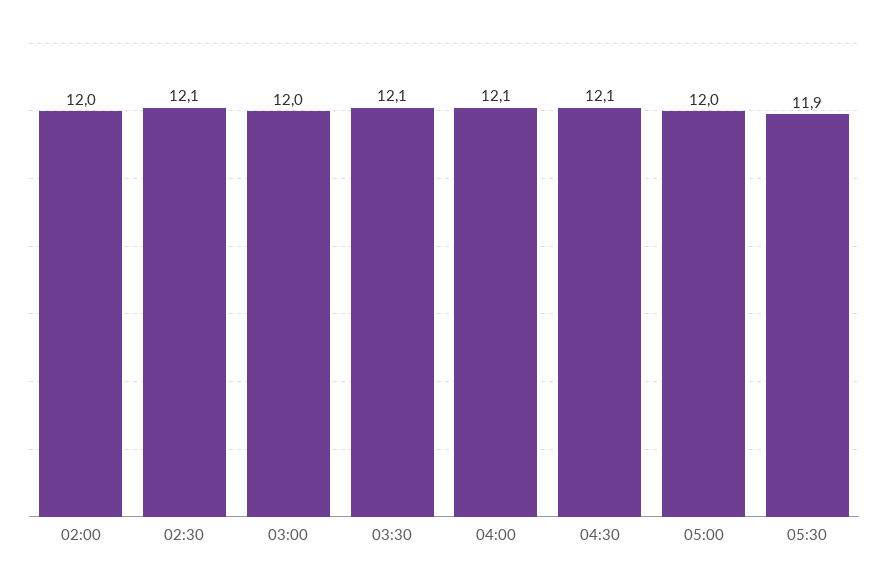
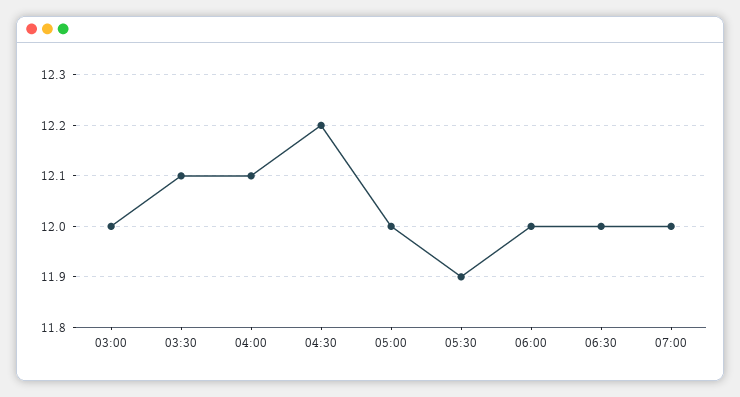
02:00: 12 -> none
02:30: 12.1 -> none
04:30: 12.1 -> 12.2
06:00: none -> 12
06:30: none -> 12
07:00: none -> 12

